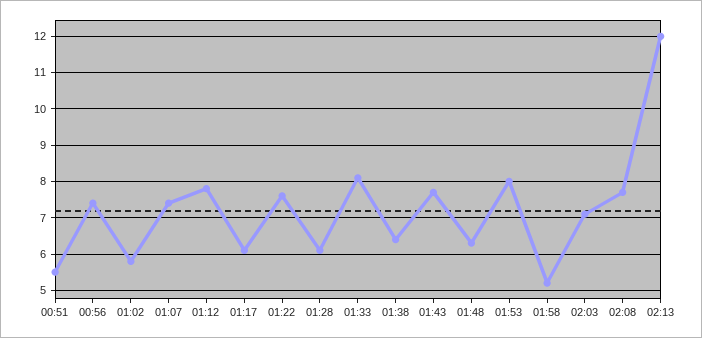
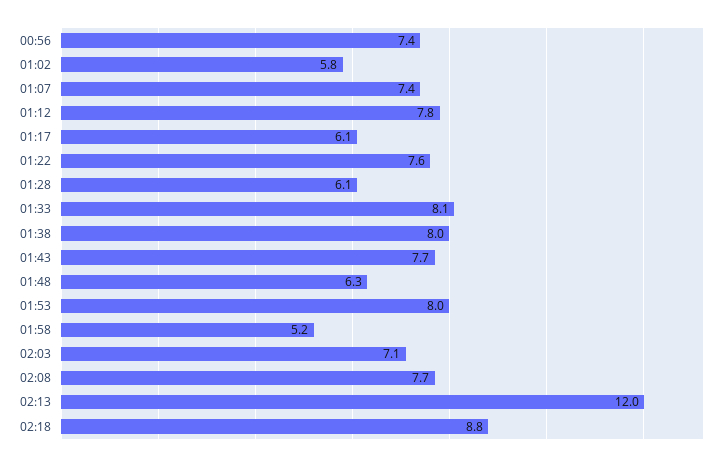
00:51: 5.5 -> none
01:38: 6.5 -> 8
02:18: none -> 8.8

